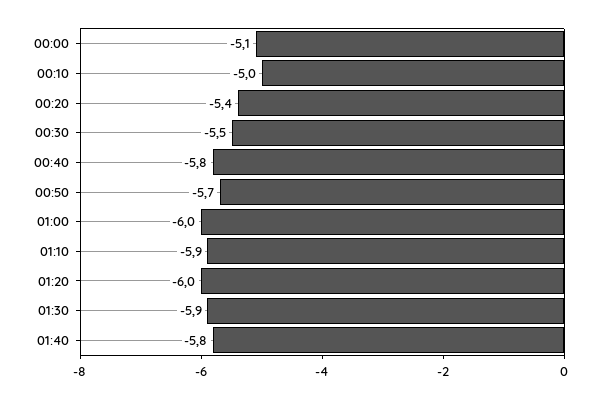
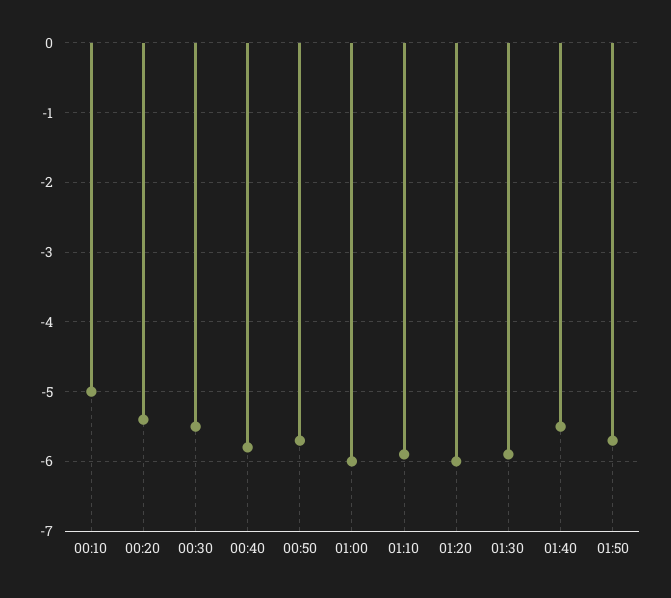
00:00: -5.1 -> none
01:40: -5.8 -> -5.5
01:50: none -> -5.7

